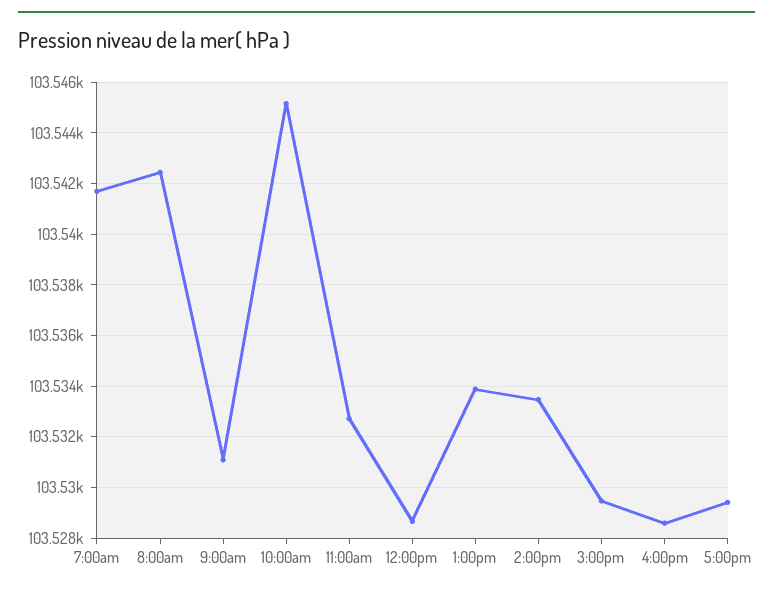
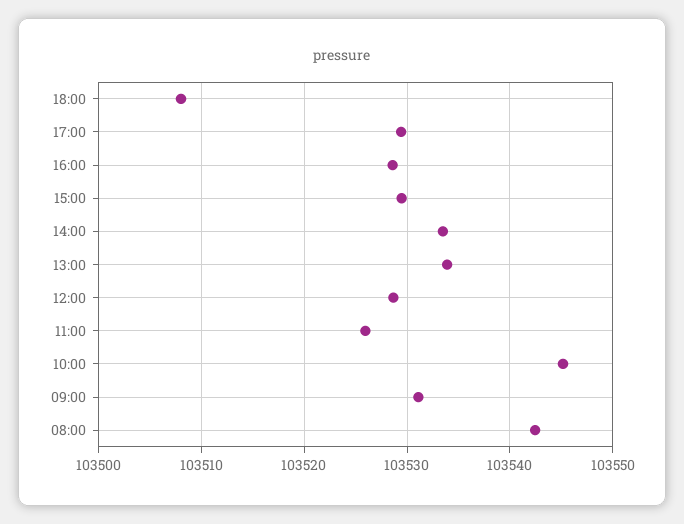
7:00am: 103541.75 -> none
11:00am: 103532.75 -> 103526
18:00: none -> 103508

